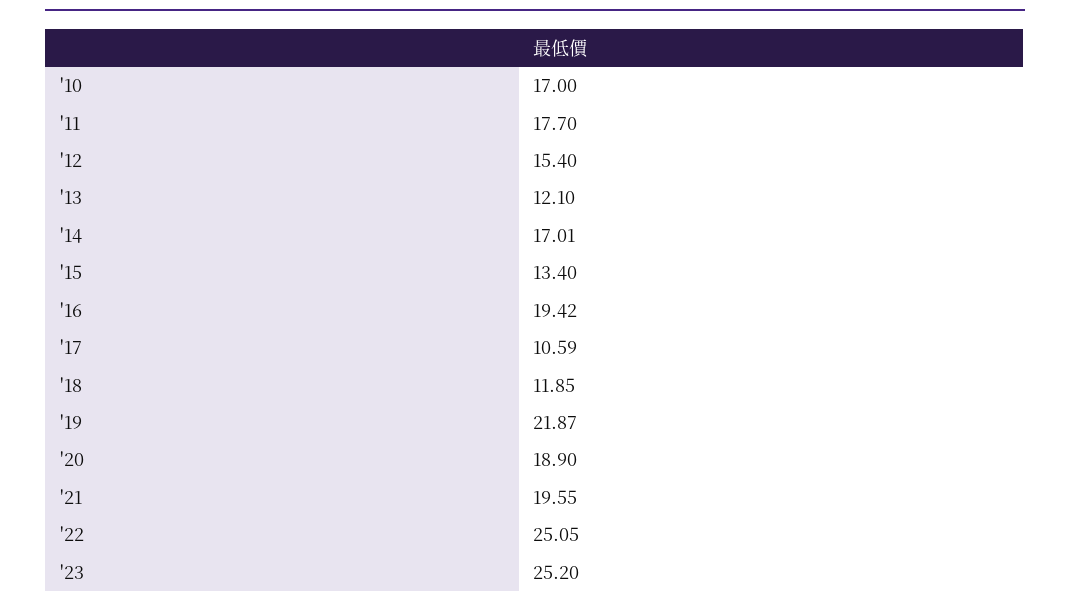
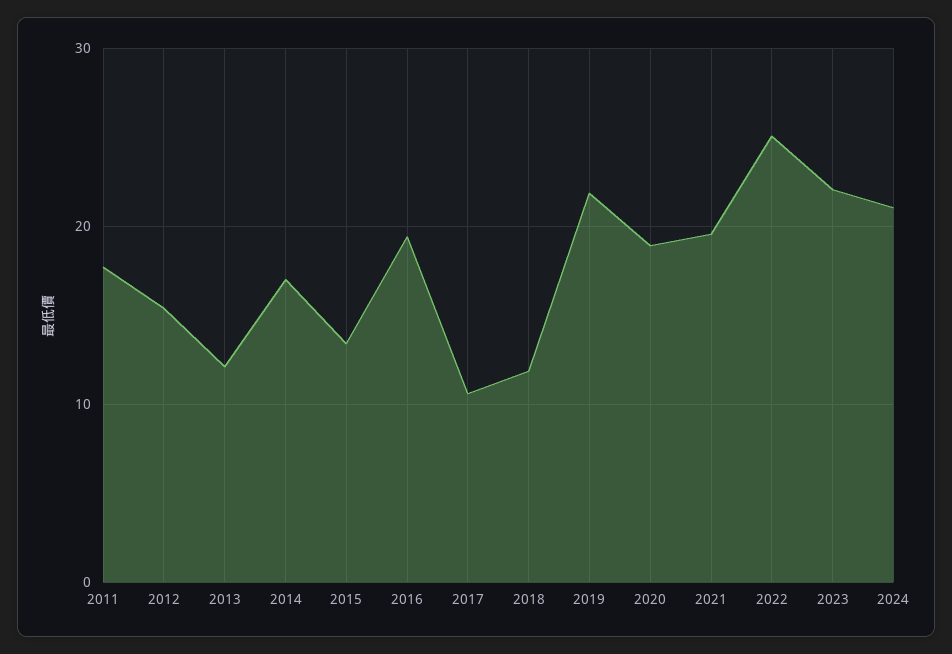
'10: 17 -> none
'23: 25.2 -> 22
2024: none -> 21

